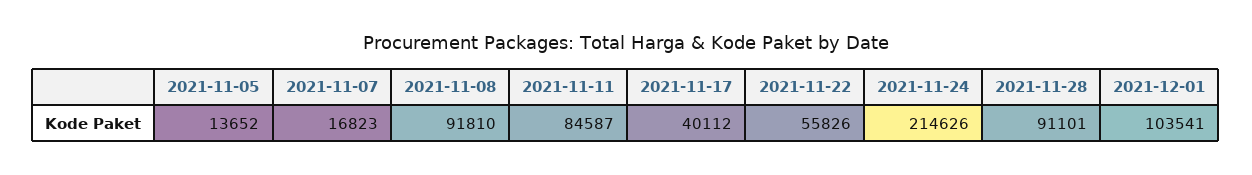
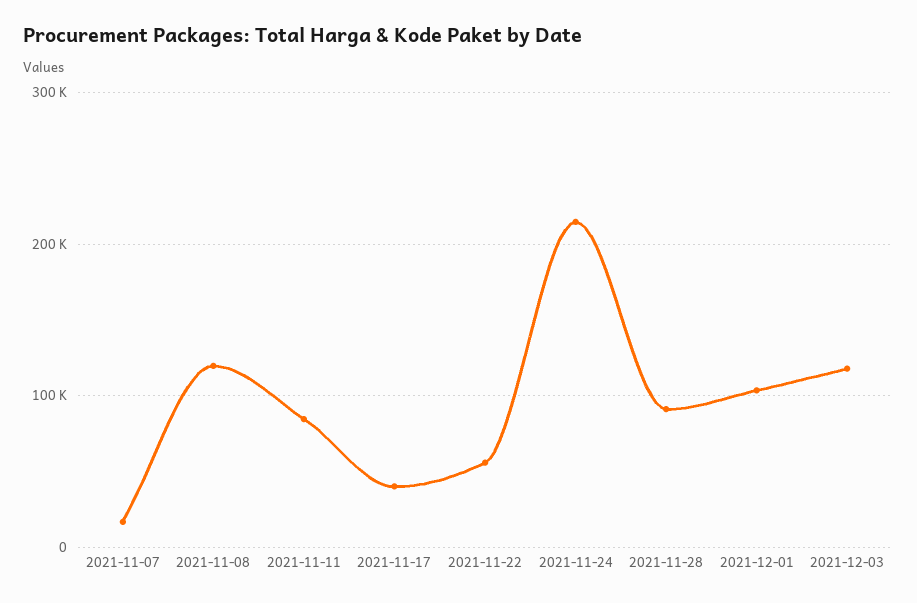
2021-11-05: 13652 -> none
2021-11-08: 91810 -> 120000
2021-12-03: none -> 120000

